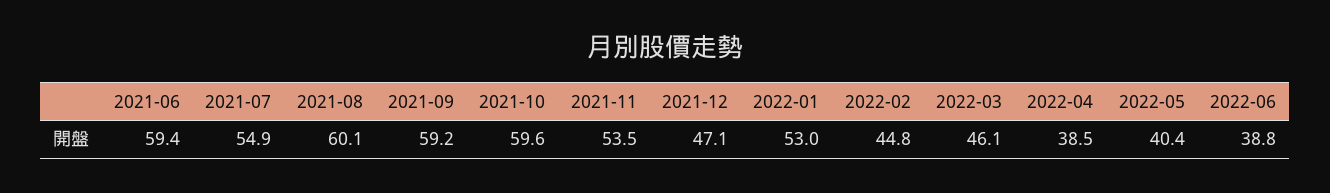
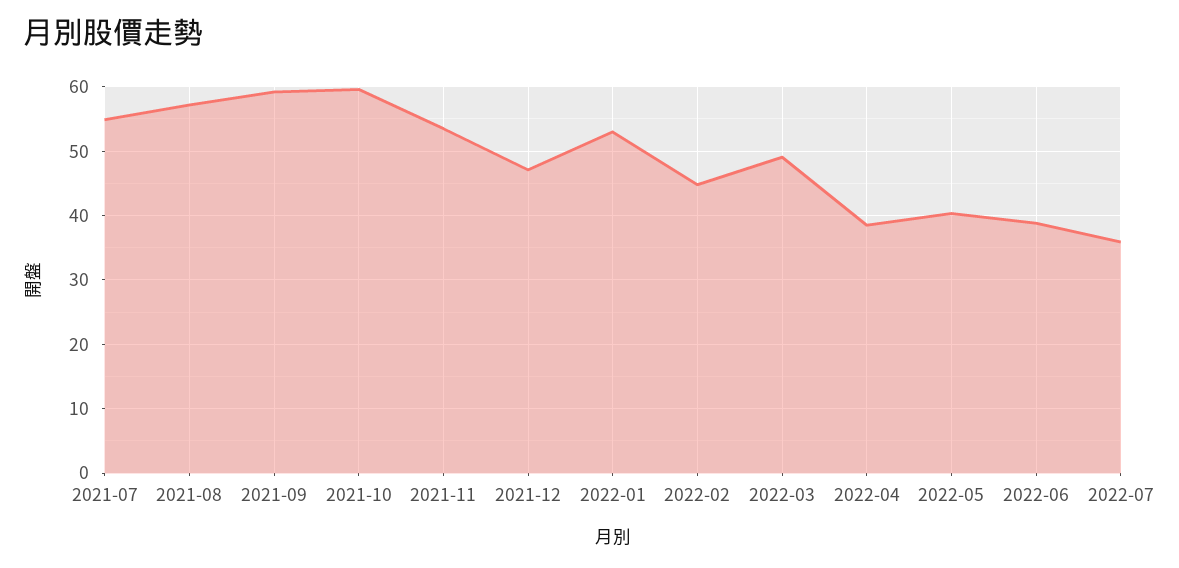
2021-06: 59.4 -> none
2021-08: 60.1 -> 57
2022-03: 46.1 -> 49
2022-07: none -> 36

